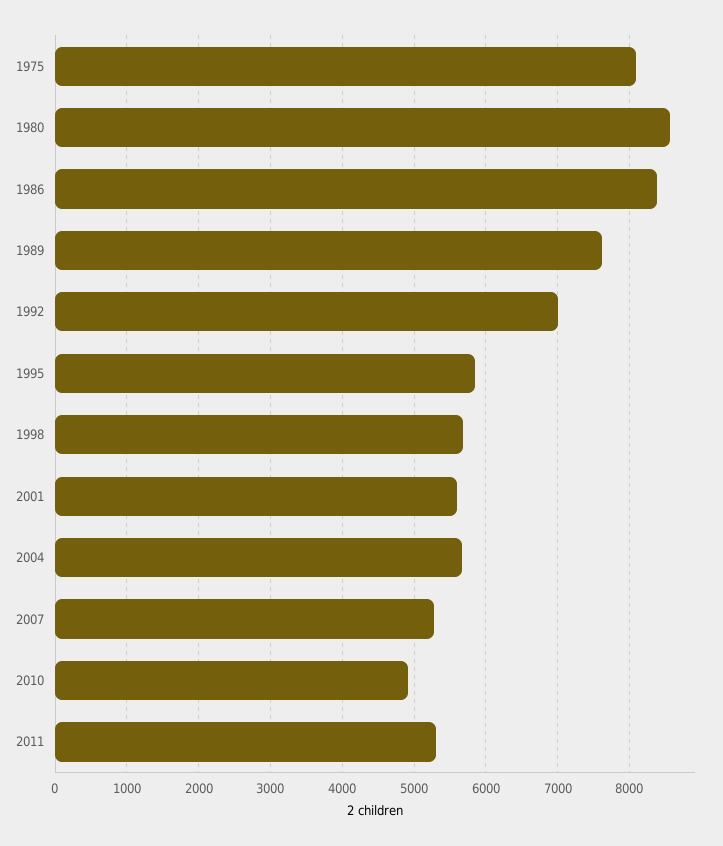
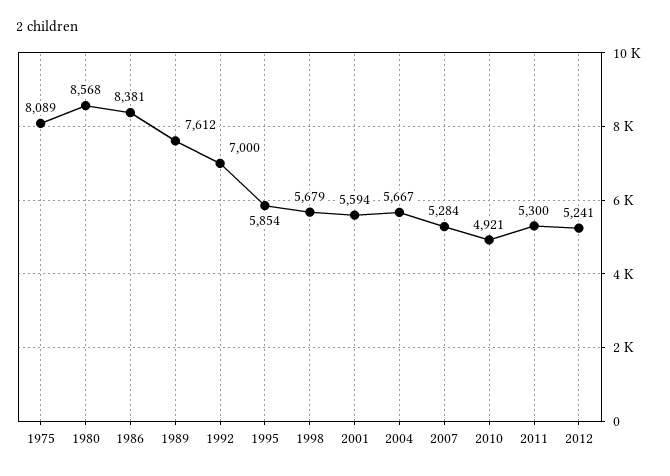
2012: none -> 5241

